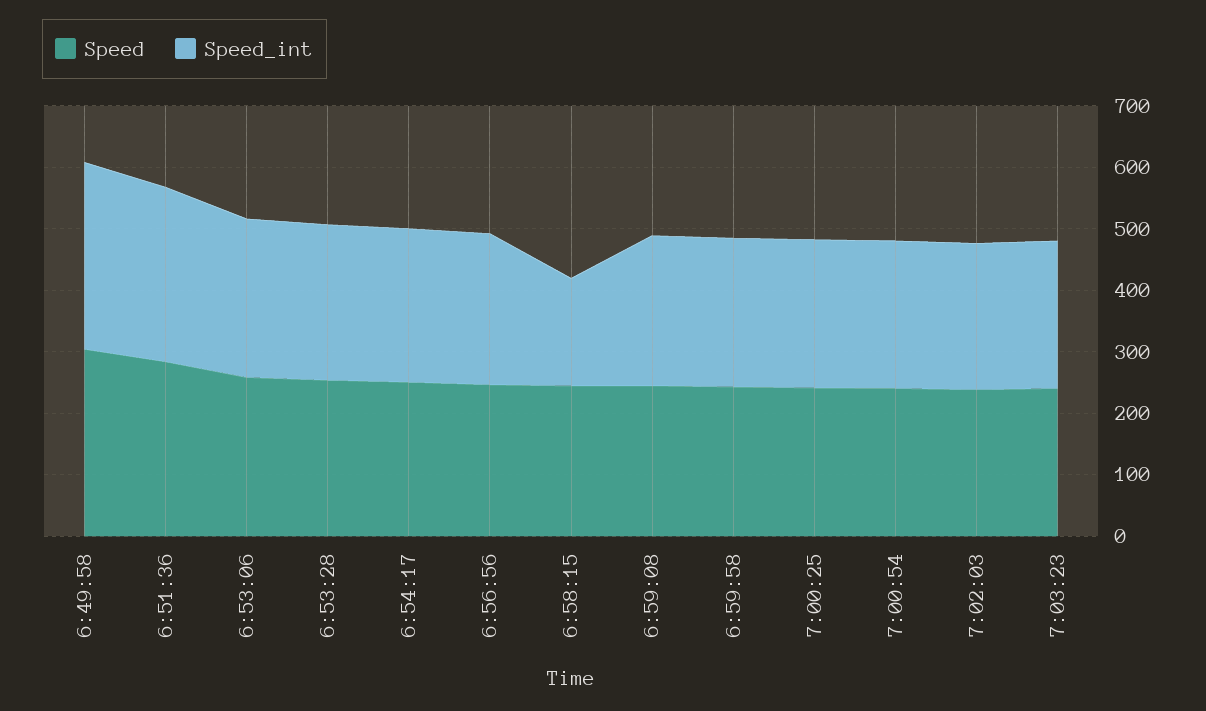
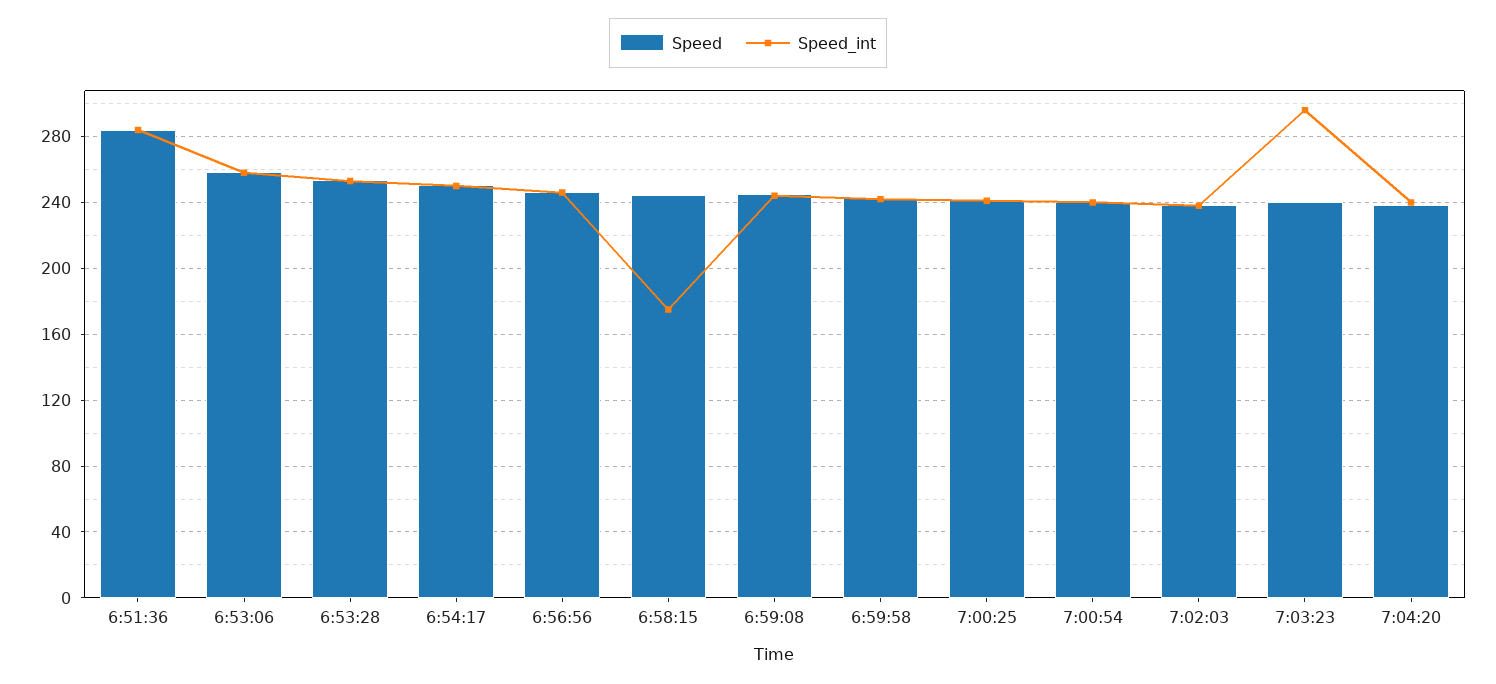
Speed, 6:49:58: 300 -> none
Speed_int, 6:49:58: 300 -> none
Speed_int, 7:03:23: 240 -> 295
Speed, 7:04:20: none -> 240
Speed_int, 7:04:20: none -> 240

